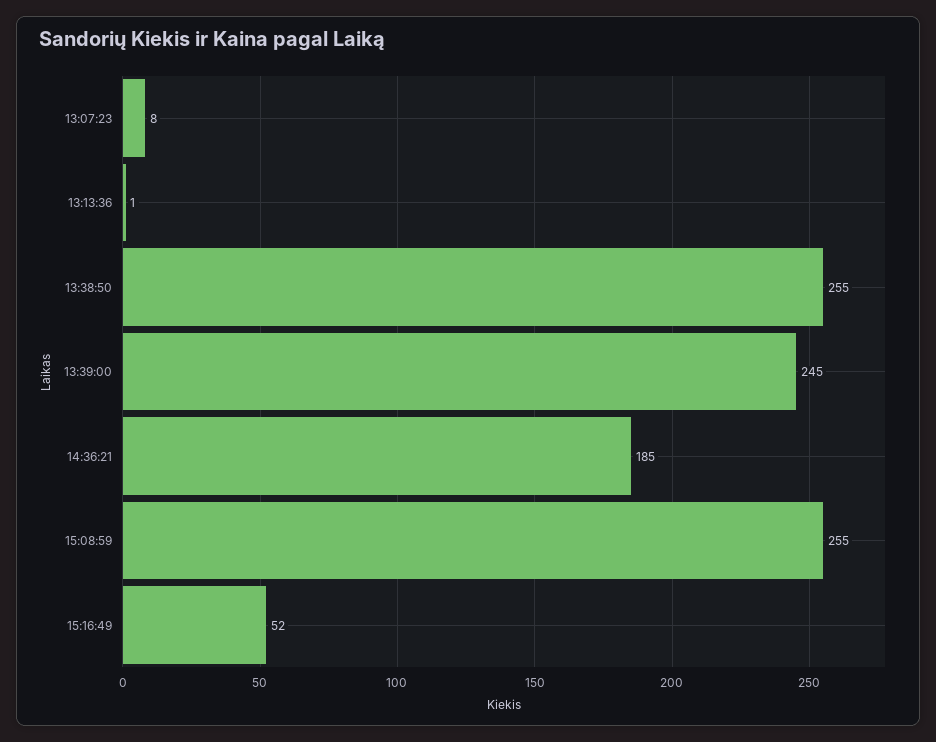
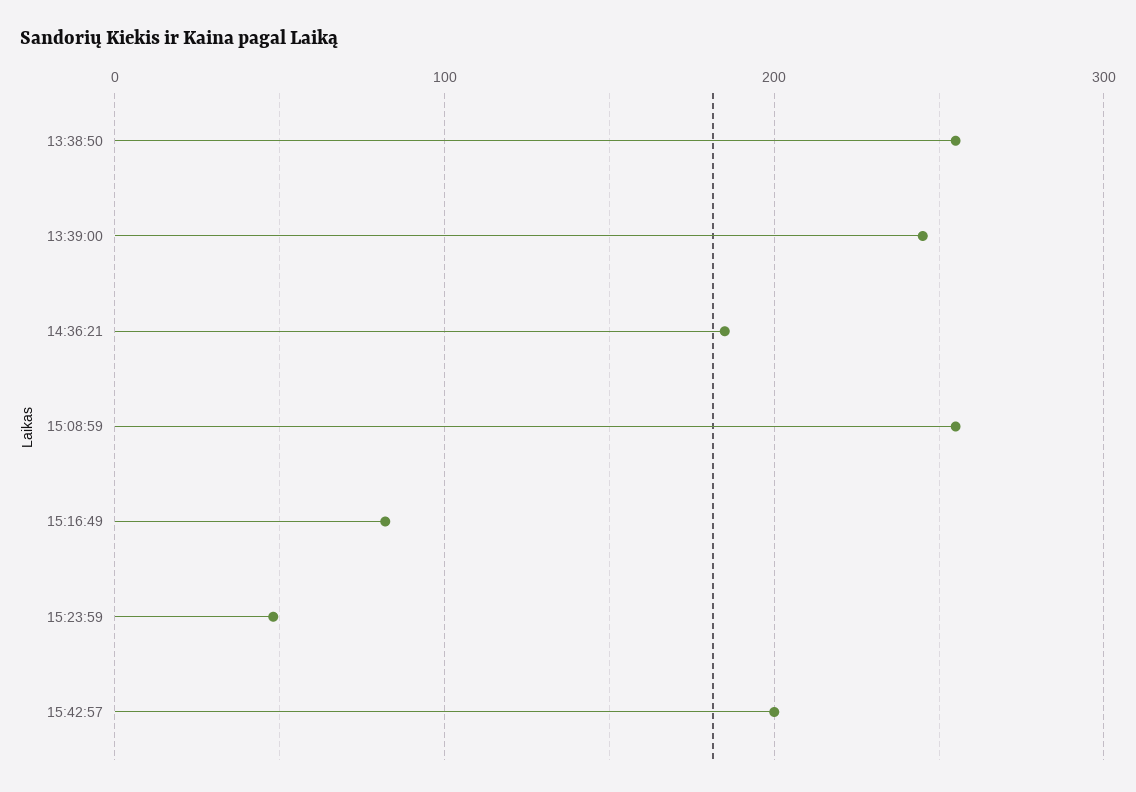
13:07:23: 8 -> none
13:13:36: 1 -> none
15:16:49: 52 -> 80
15:23:59: none -> 50
15:42:57: none -> 200

